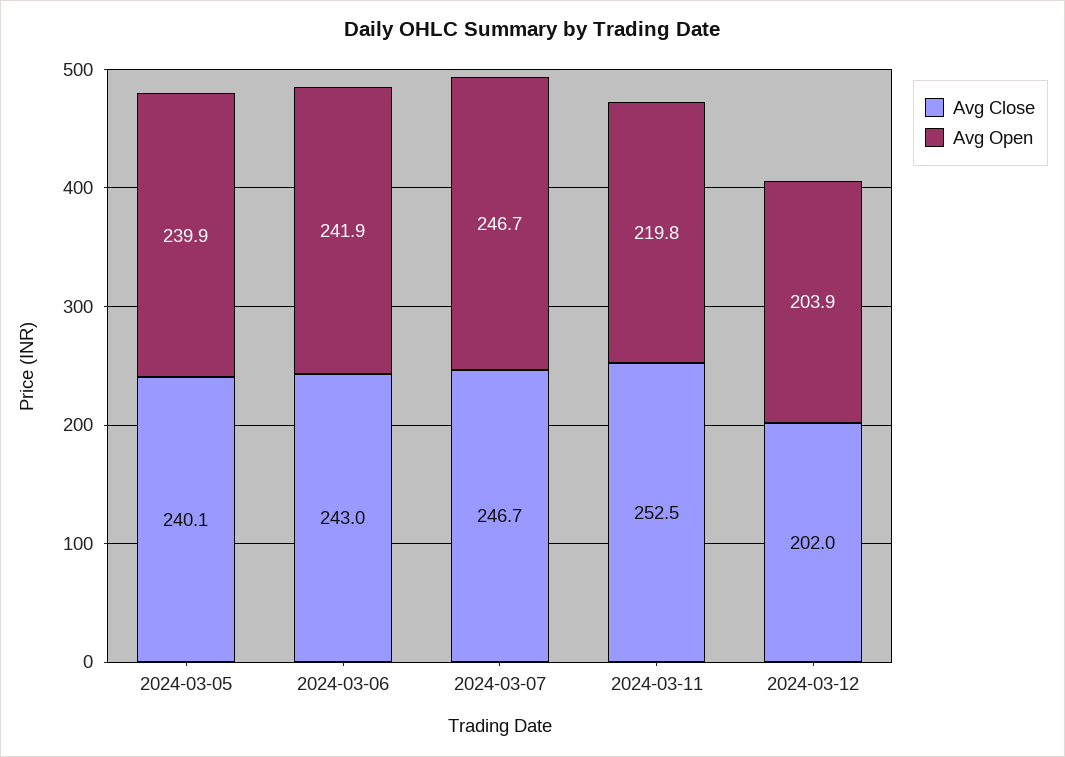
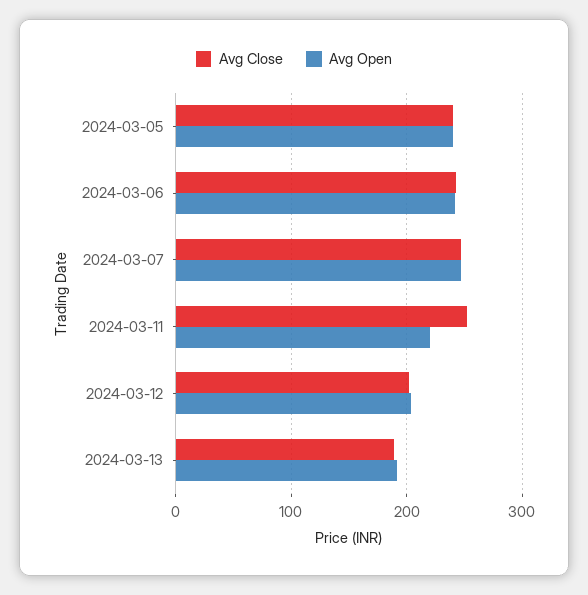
Avg Close, 2024-03-13: none -> 190
Avg Open, 2024-03-13: none -> 190

